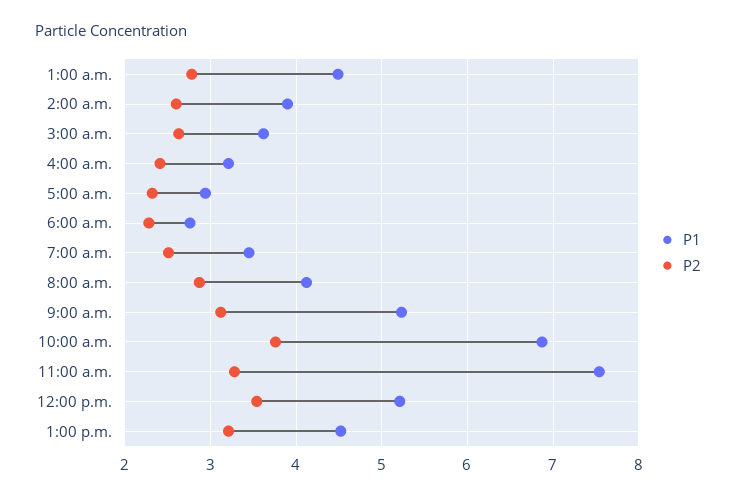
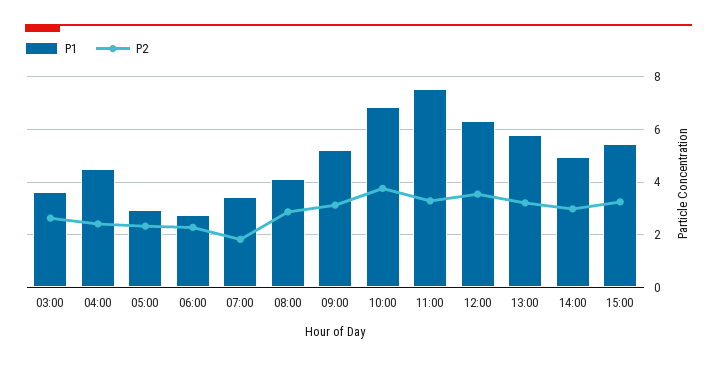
P1, 1:00 a.m.: 4.5 -> none
P2, 1:00 a.m.: 2.8 -> none
P1, 2:00 a.m.: 3.9 -> none
P2, 2:00 a.m.: 2.6 -> none
P1, 4:00 a.m.: 3.2 -> 4.5
P2, 7:00 a.m.: 2.5 -> 1.75
P1, 12:00 p.m.: 5.2 -> 6.25
P1, 1:00 p.m.: 4.5 -> 5.75
P1, 14:00: none -> 5
P2, 14:00: none -> 3
P1, 15:00: none -> 5.5
P2, 15:00: none -> 3.25

